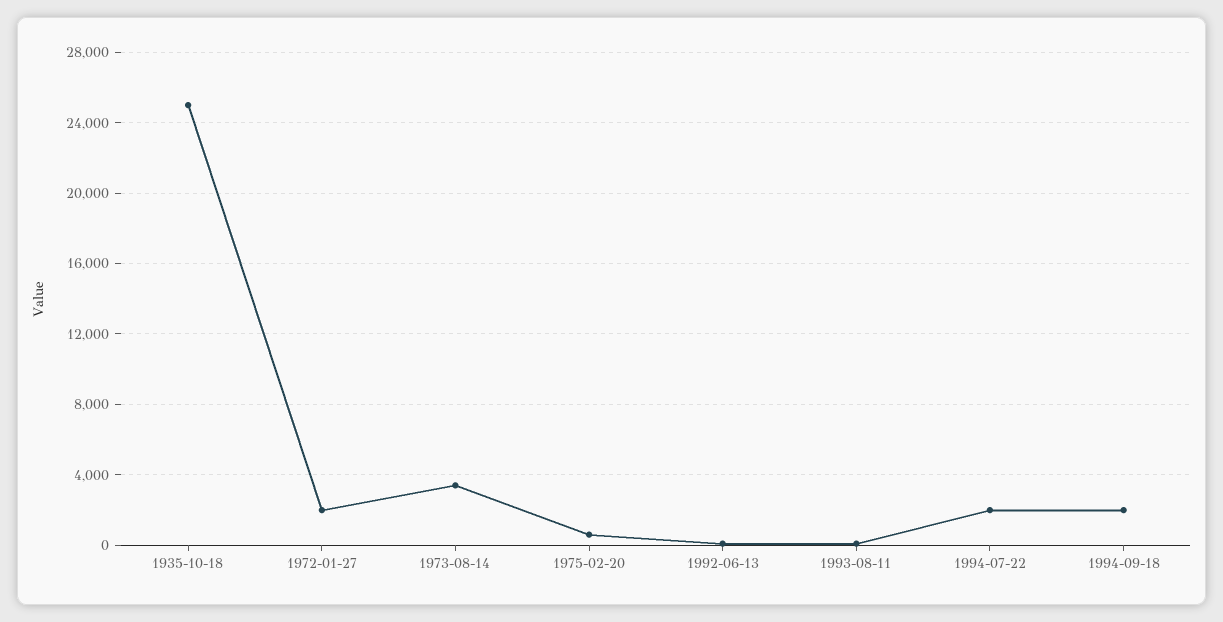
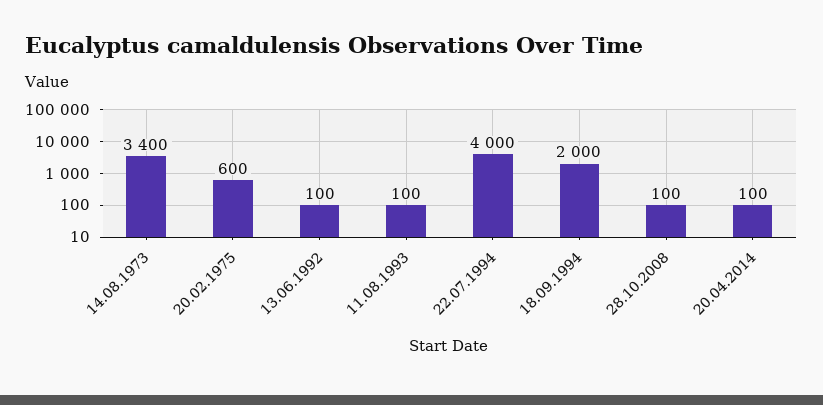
1935-10-18: 25000 -> none
1972-01-27: 2000 -> none
1994-07-22: 2000 -> 4000
28.10.2008: none -> 100
20.04.2014: none -> 100

